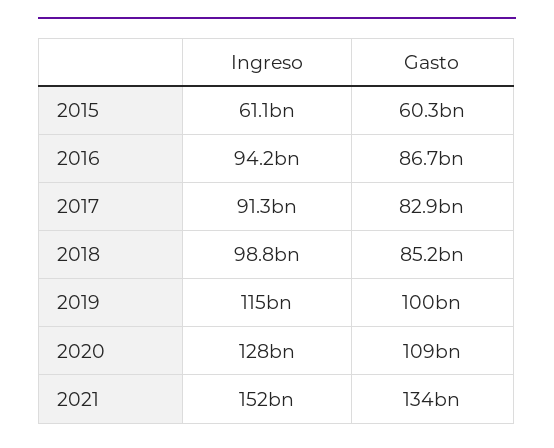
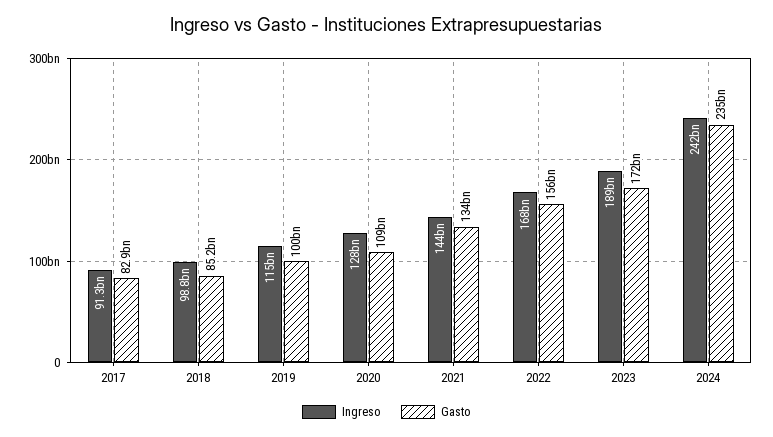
Ingreso, 2015: 61100000000 -> none
Gasto, 2015: 60300000000 -> none
Ingreso, 2016: 94200000000 -> none
Gasto, 2016: 86700000000 -> none
Ingreso, 2021: 152000000000 -> 144000000000
Ingreso, 2022: none -> 168000000000
Gasto, 2022: none -> 156000000000
Ingreso, 2023: none -> 189000000000
Gasto, 2023: none -> 172000000000
Ingreso, 2024: none -> 242000000000
Gasto, 2024: none -> 235000000000

